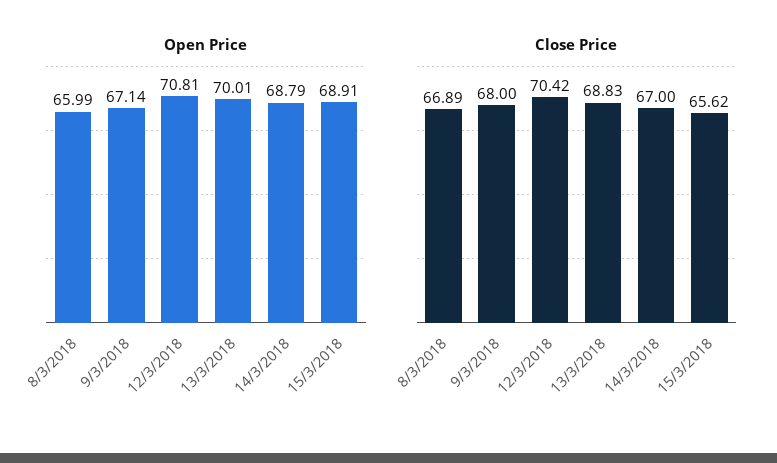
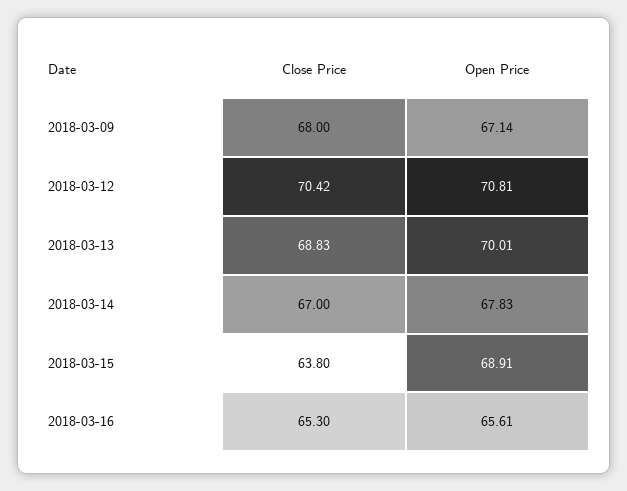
Open Price, 8/3/2018: 65.99 -> none
Open Price, 14/3/2018: 68.79 -> 67.83
Close Price, 8/3/2018: 66.89 -> none
Close Price, 15/3/2018: 65.62 -> 63.8
Close Price, 2018-03-16: none -> 65.3
Open Price, 2018-03-16: none -> 65.61

